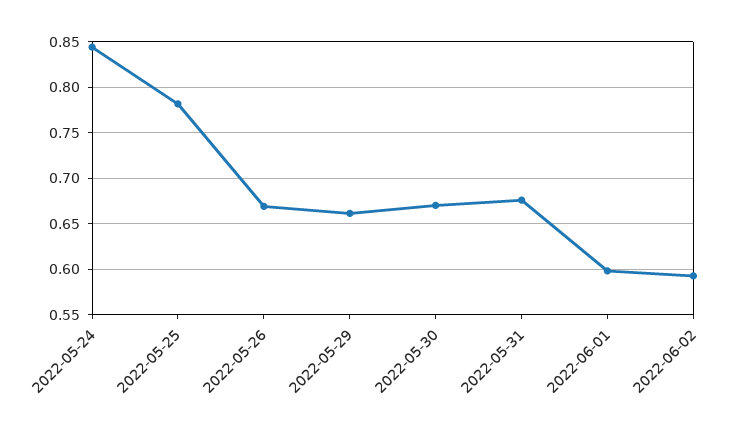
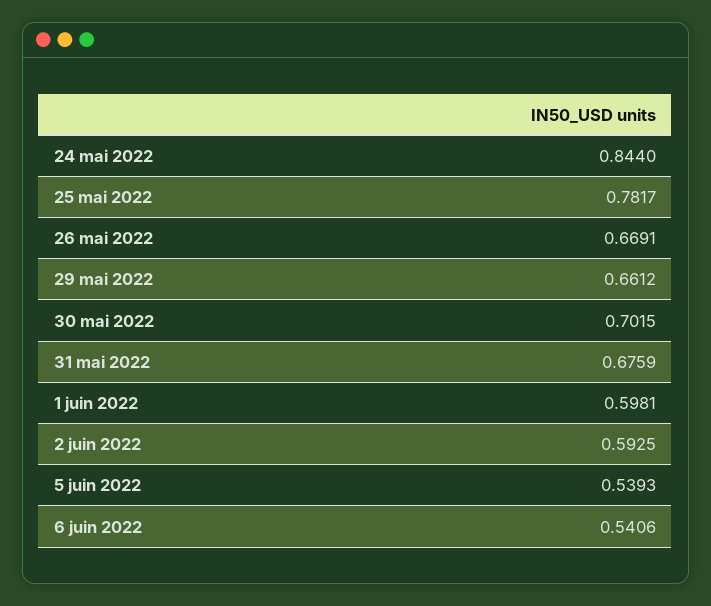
2022-05-30: 0.67 -> 0.7015
5 juin 2022: none -> 0.5393
6 juin 2022: none -> 0.5406

